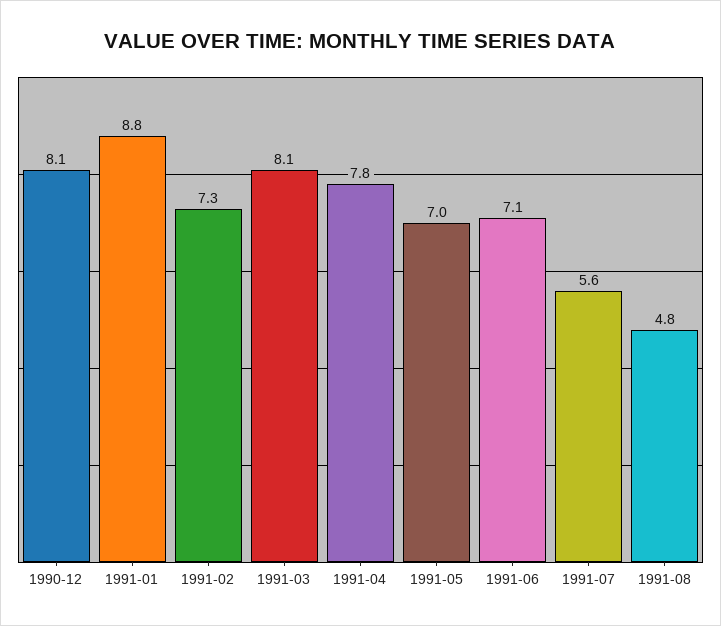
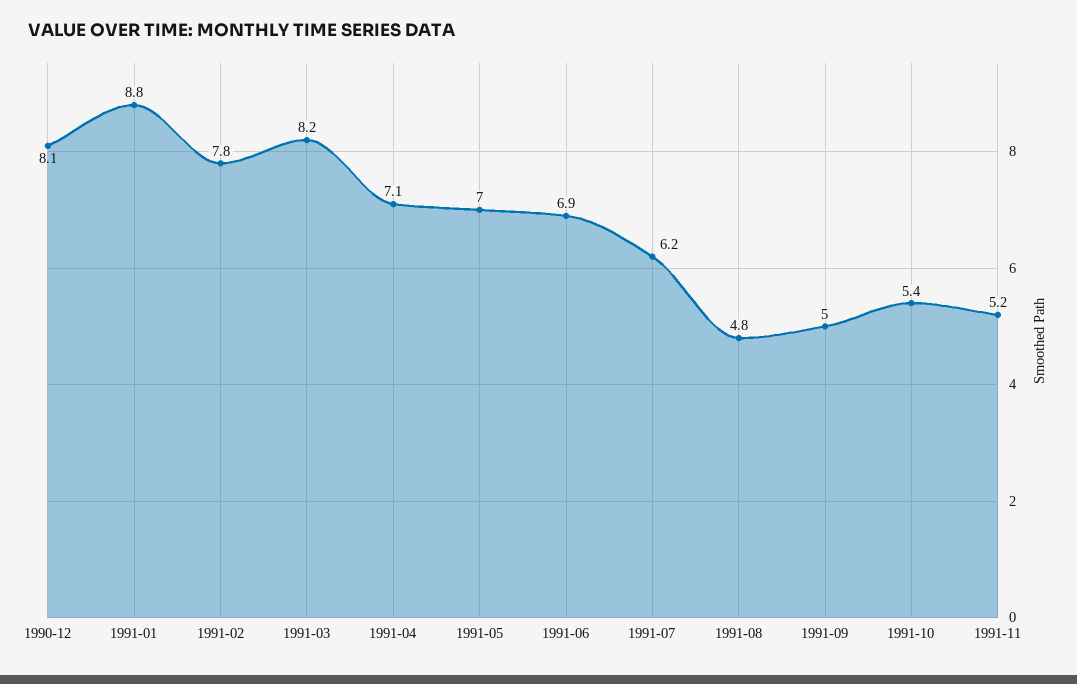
1991-02: 7.3 -> 7.8
1991-03: 8.1 -> 8.2
1991-04: 7.8 -> 7.1
1991-06: 7.1 -> 6.9
1991-07: 5.6 -> 6.2
1991-09: none -> 5
1991-10: none -> 5.4
1991-11: none -> 5.2

